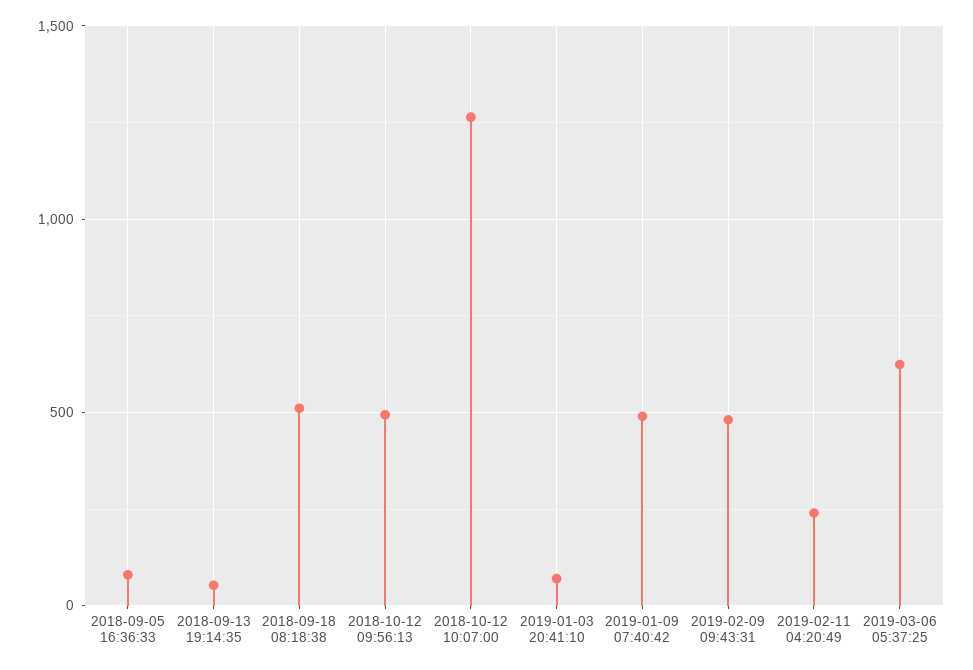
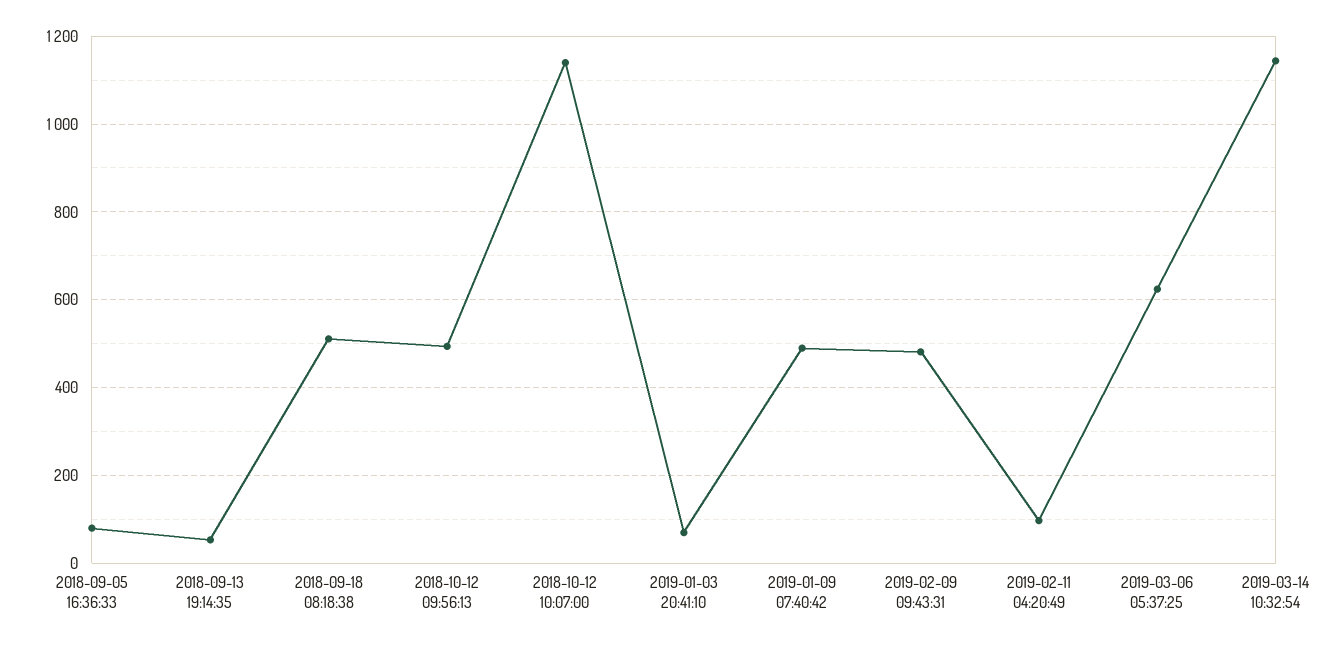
2018-10-12 10:07:00: 1250 -> 1140
2019-02-11 04:20:49: 250 -> 100
2019-03-14 10:32:54: none -> 1140

